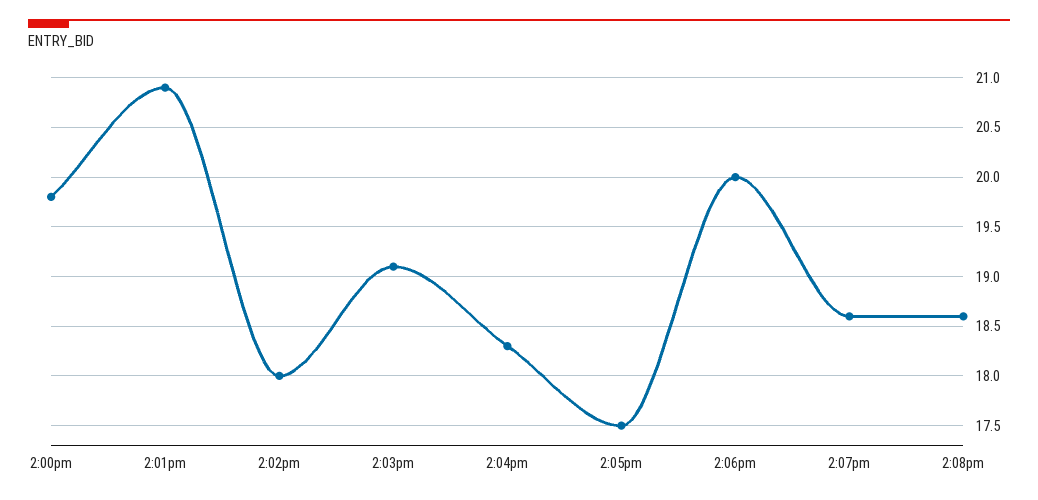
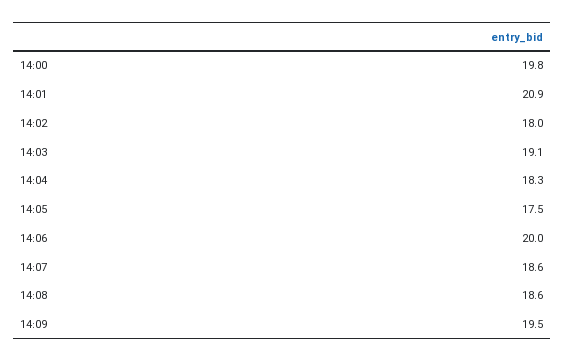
14:09: none -> 19.5

